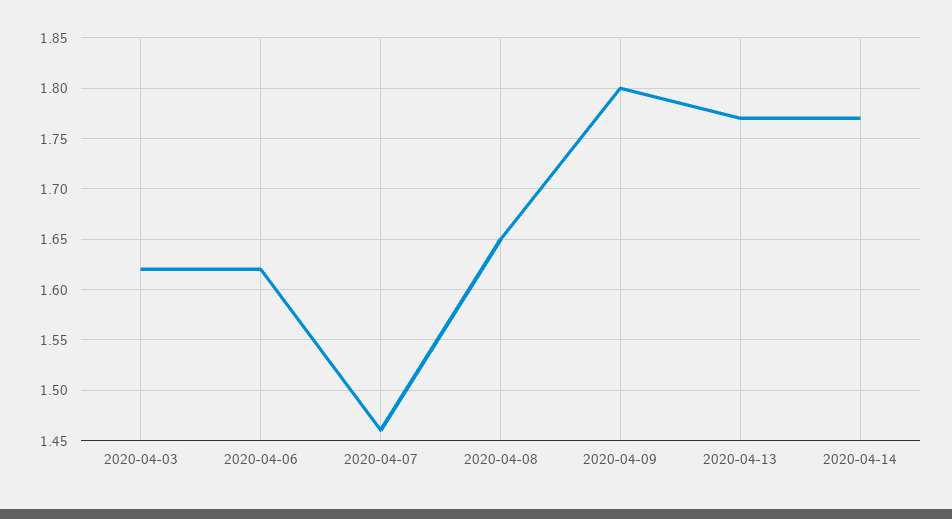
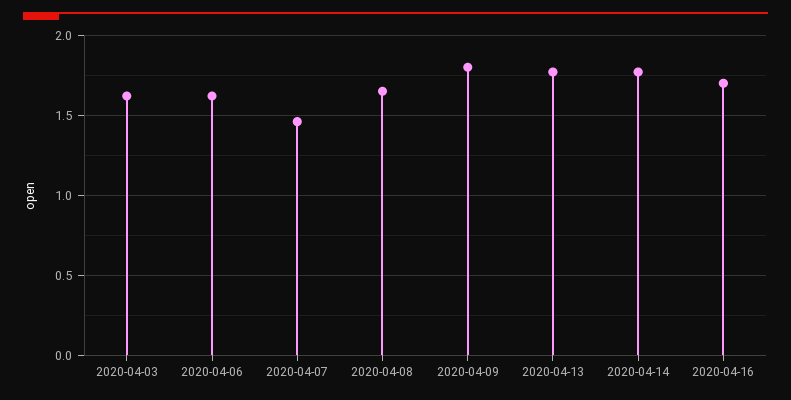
2020-04-16: none -> 1.7

